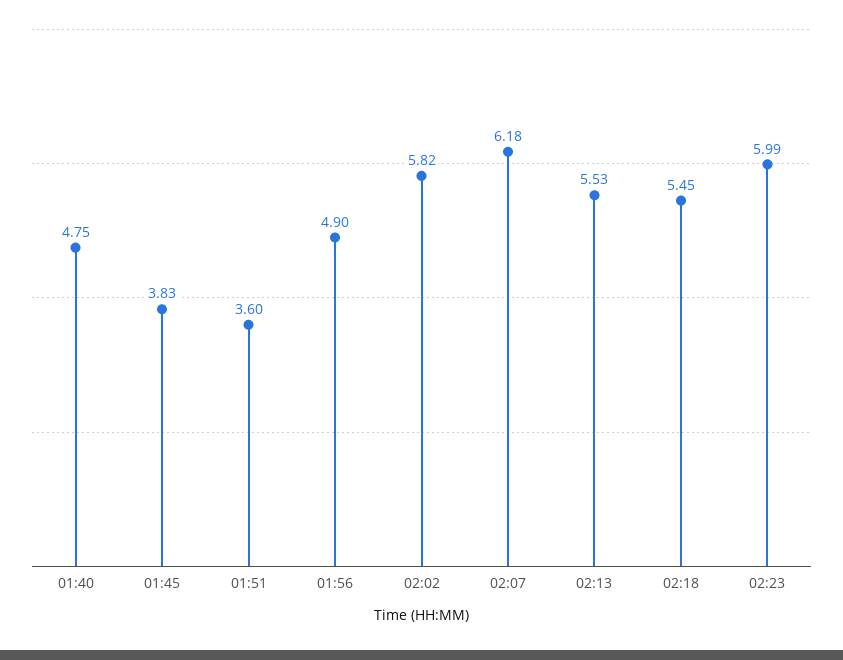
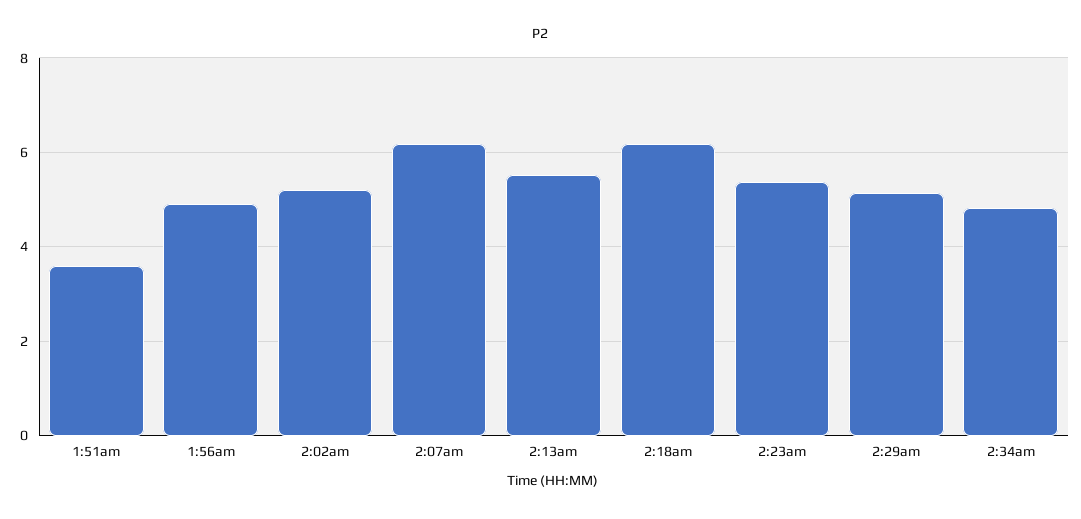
01:40: 4.75 -> none
01:45: 3.83 -> none
02:02: 5.82 -> 5.2
02:18: 5.45 -> 6.2
02:23: 5.99 -> 5.4
2:29am: none -> 5.2
2:34am: none -> 4.8

